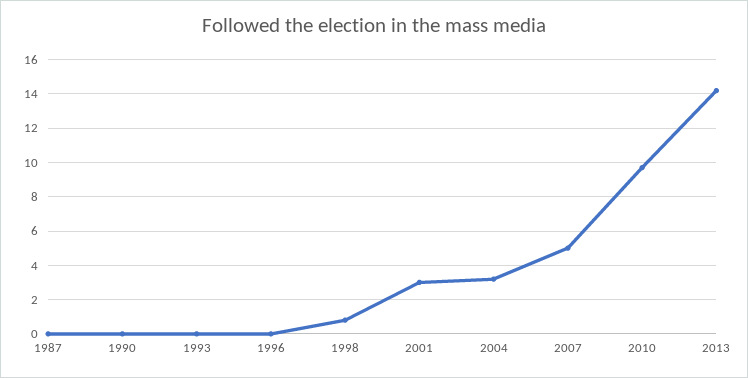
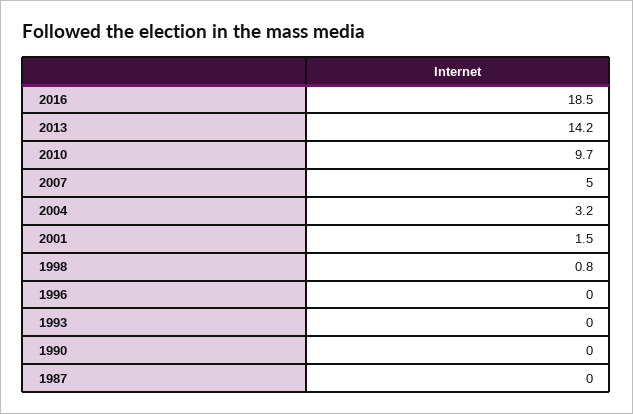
2001: 3 -> 1.5
2016: none -> 18.5

